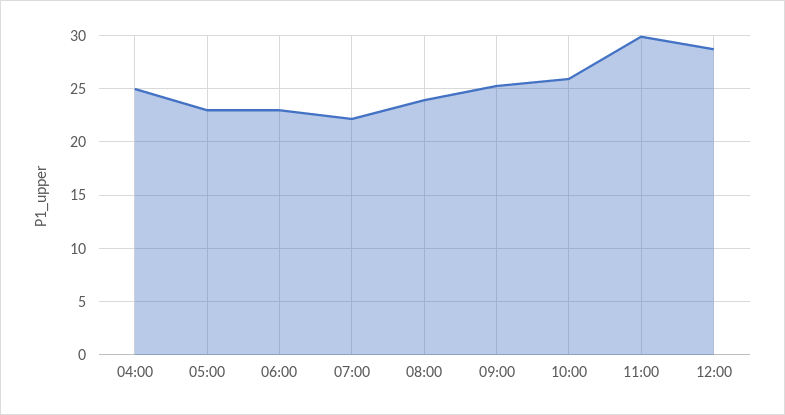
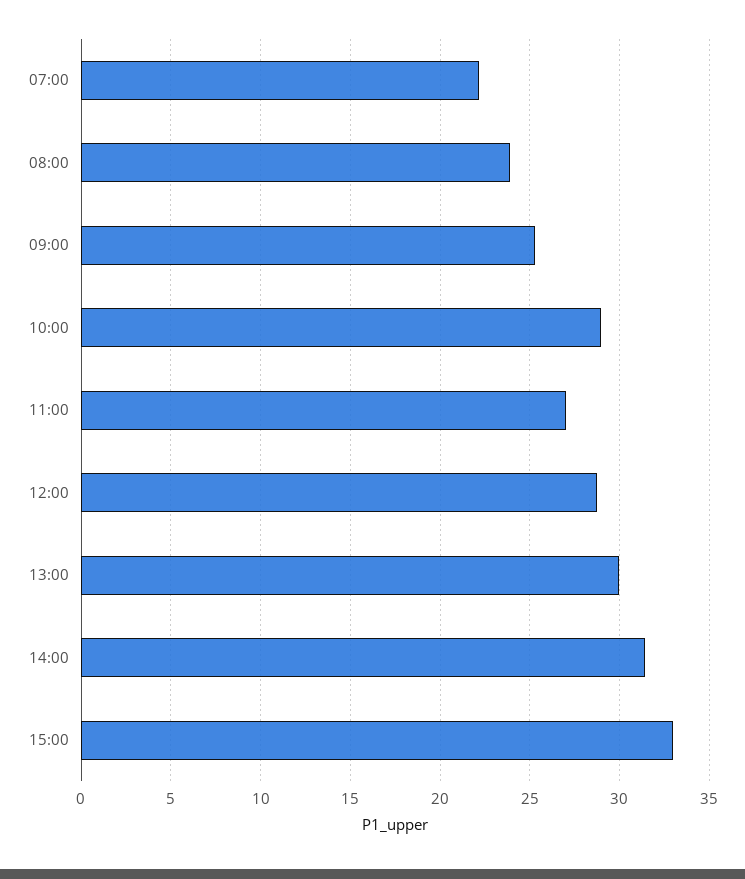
04:00: 25 -> none
05:00: 23 -> none
06:00: 23 -> none
10:00: 26 -> 29
11:00: 30 -> 27
13:00: none -> 30
14:00: none -> 31.5
15:00: none -> 33

